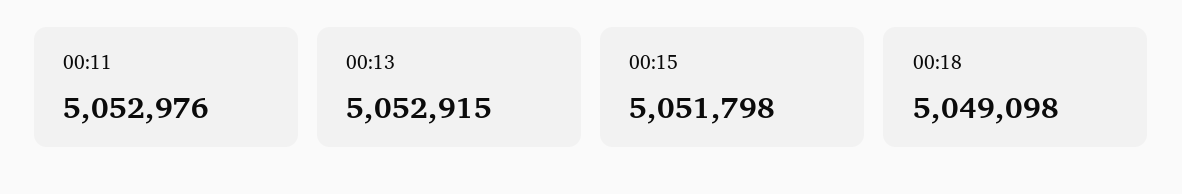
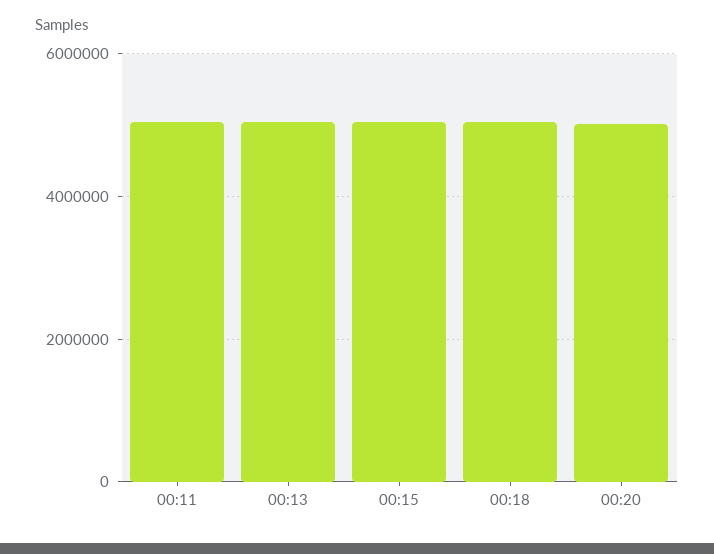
00:20: none -> 5000000

